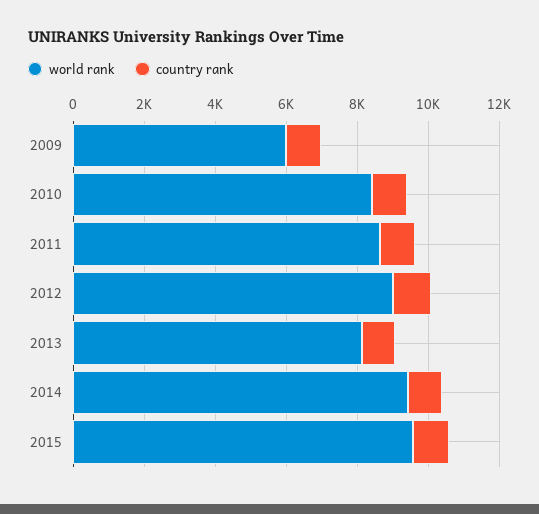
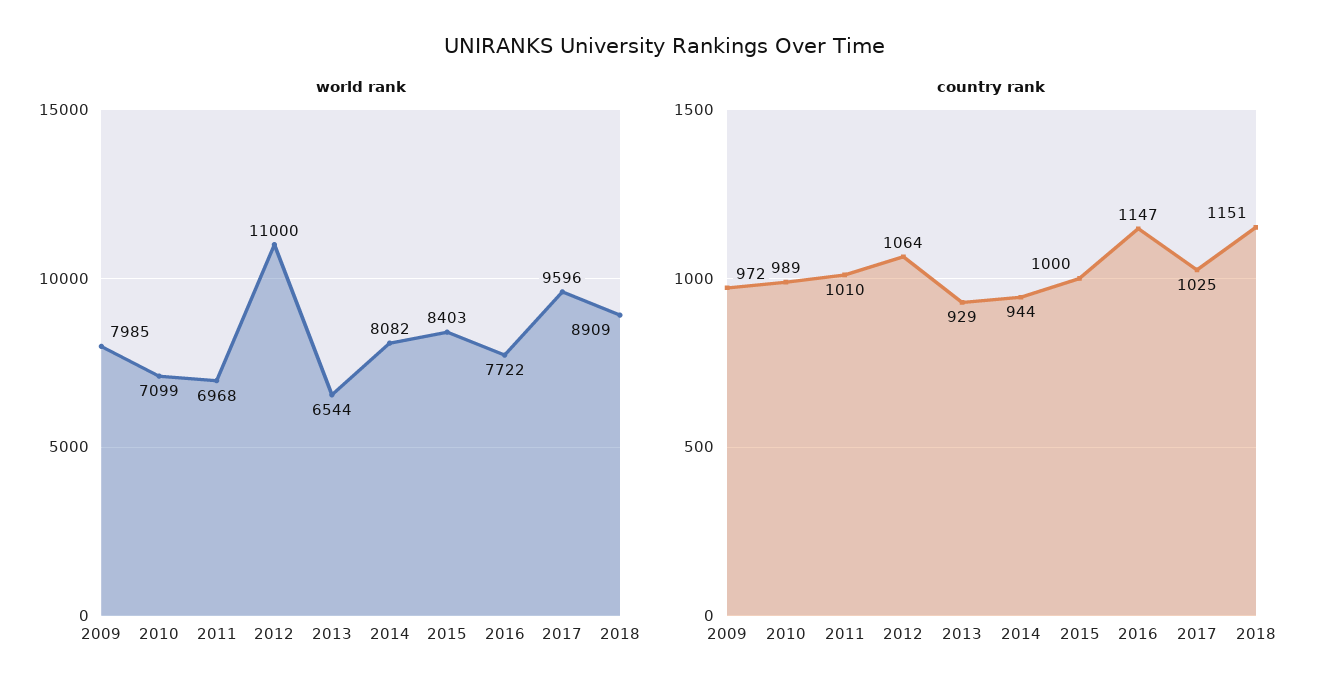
world rank, 2009: 6000 -> 7985
world rank, 2010: 8500 -> 7099
world rank, 2011: 8500 -> 6968
world rank, 2012: 9000 -> 11000
world rank, 2013: 8000 -> 6544
world rank, 2014: 9500 -> 8082
world rank, 2015: 9500 -> 8403
world rank, 2016: none -> 7722
world rank, 2017: none -> 9596
world rank, 2018: none -> 8909
country rank, 2016: none -> 1147
country rank, 2017: none -> 1025
country rank, 2018: none -> 1151

